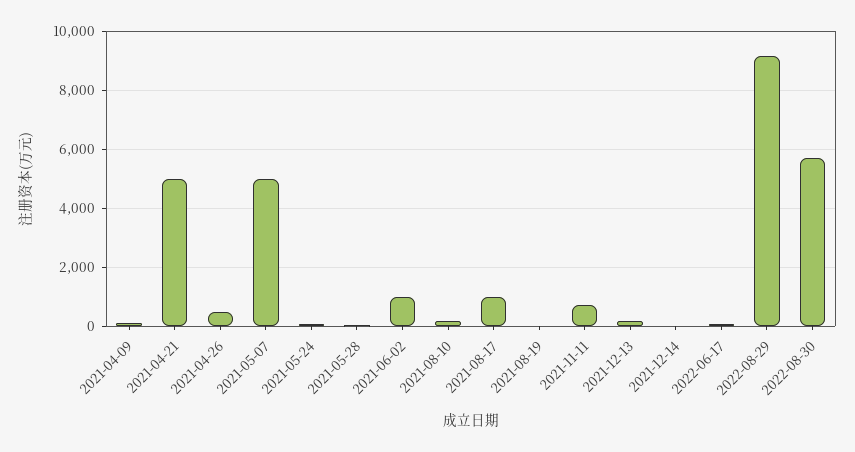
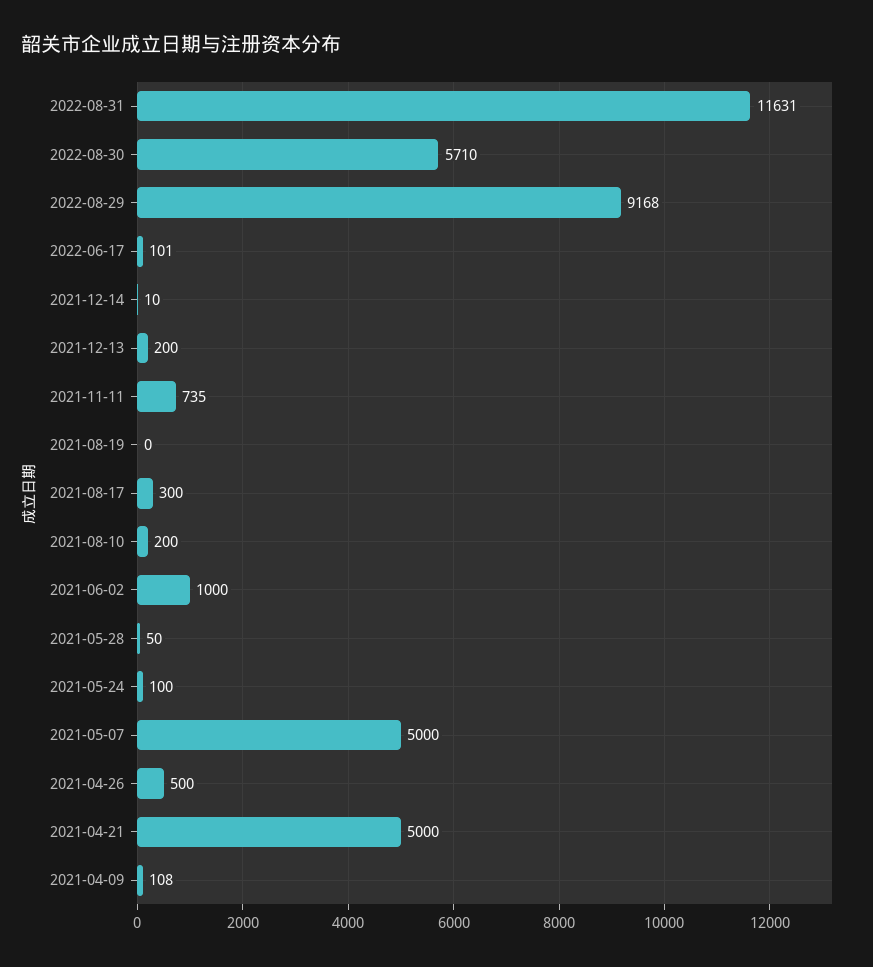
2021-08-17: 1000 -> 300
2022-08-31: none -> 11631

